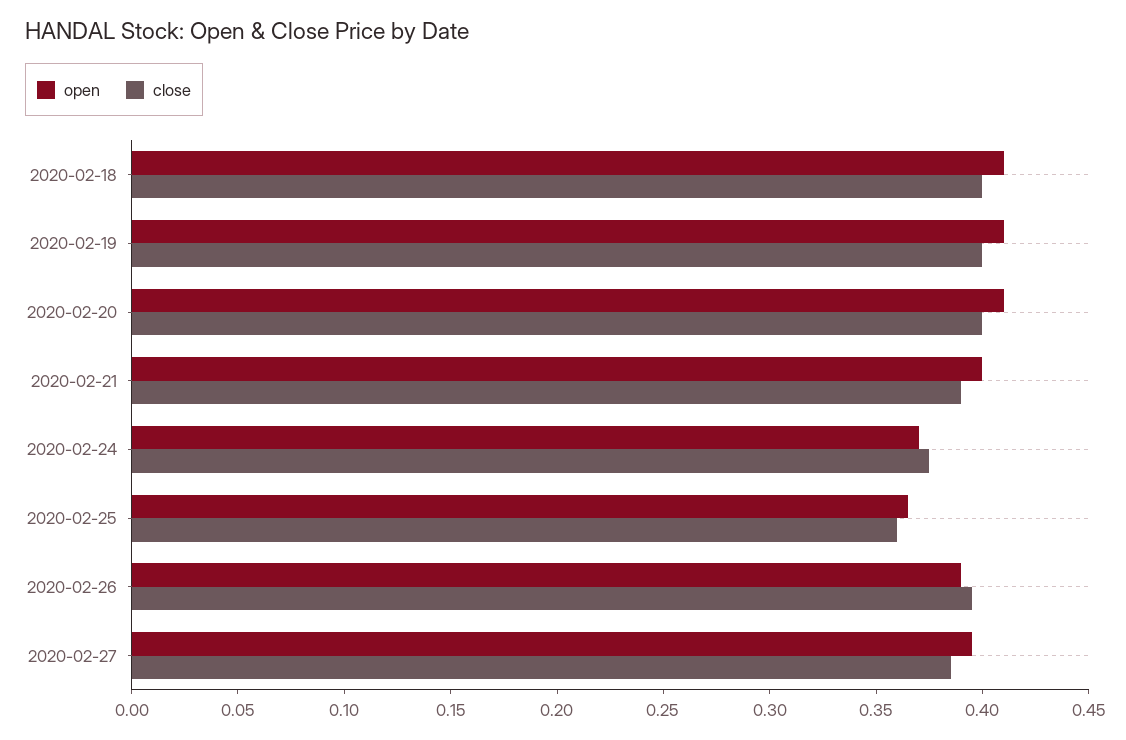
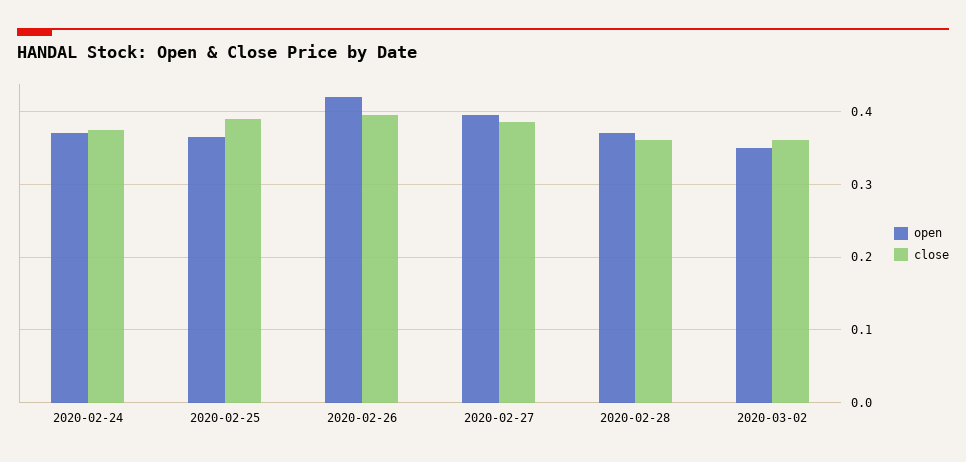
open, 2020-02-18: 0.41 -> none
close, 2020-02-18: 0.4 -> none
open, 2020-02-19: 0.41 -> none
close, 2020-02-19: 0.4 -> none
open, 2020-02-20: 0.41 -> none
close, 2020-02-20: 0.4 -> none
open, 2020-02-21: 0.4 -> none
close, 2020-02-21: 0.39 -> none
close, 2020-02-25: 0.36 -> 0.39
open, 2020-02-26: 0.39 -> 0.42
open, 2020-02-28: none -> 0.37
close, 2020-02-28: none -> 0.36
open, 2020-03-02: none -> 0.35
close, 2020-03-02: none -> 0.36

